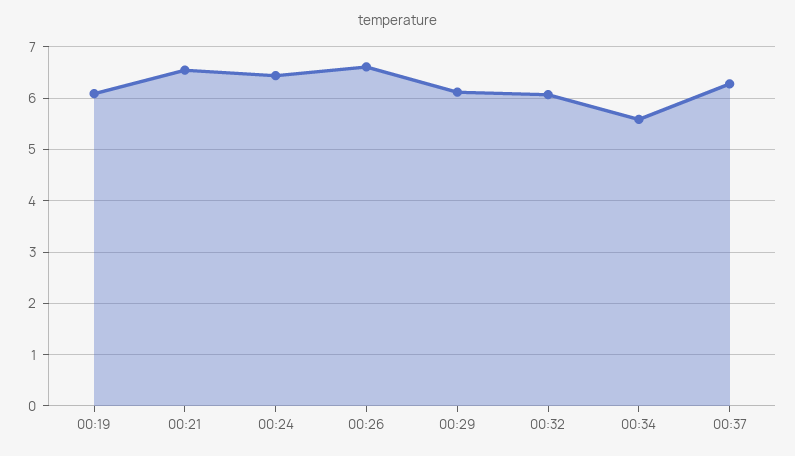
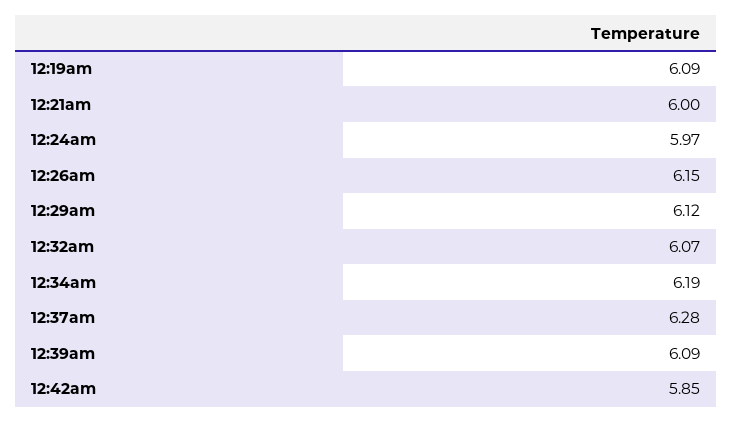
00:21: 6.6 -> 6
00:24: 6.4 -> 5.97
00:26: 6.6 -> 6.15
00:34: 5.6 -> 6.19
12:39am: none -> 6.09
12:42am: none -> 5.85

